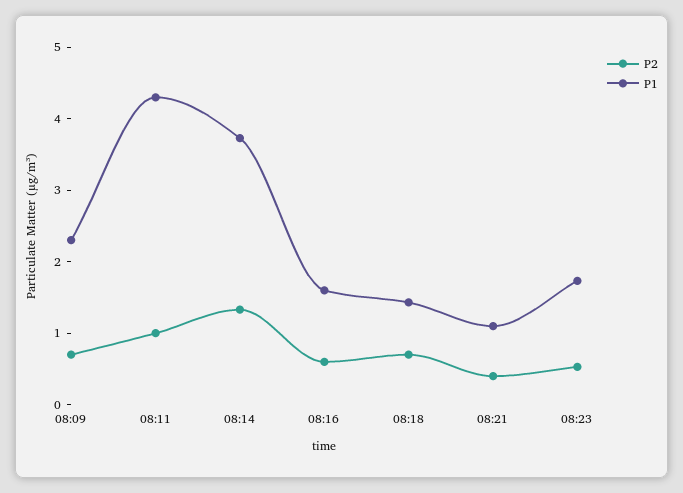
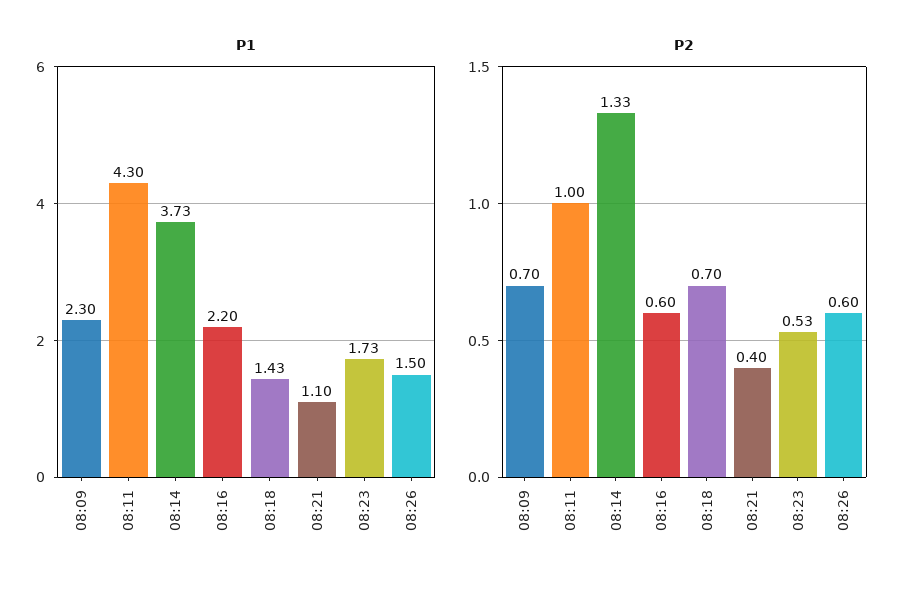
P1, 08:16: 1.6 -> 2.2
P1, 08:26: none -> 1.5
P2, 08:26: none -> 0.6

